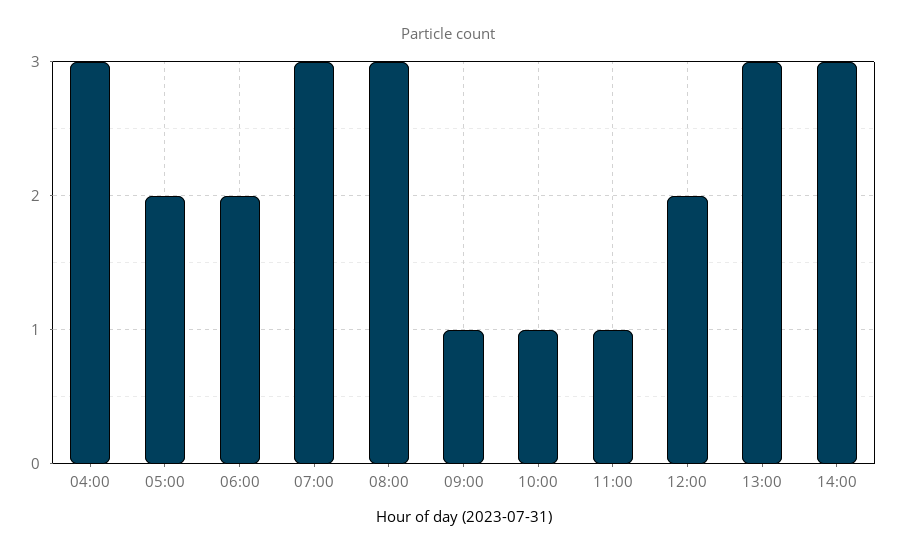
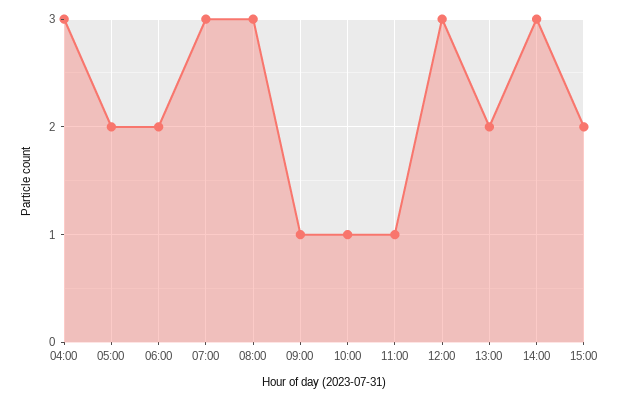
12:00: 2 -> 3
13:00: 3 -> 2
15:00: none -> 2

